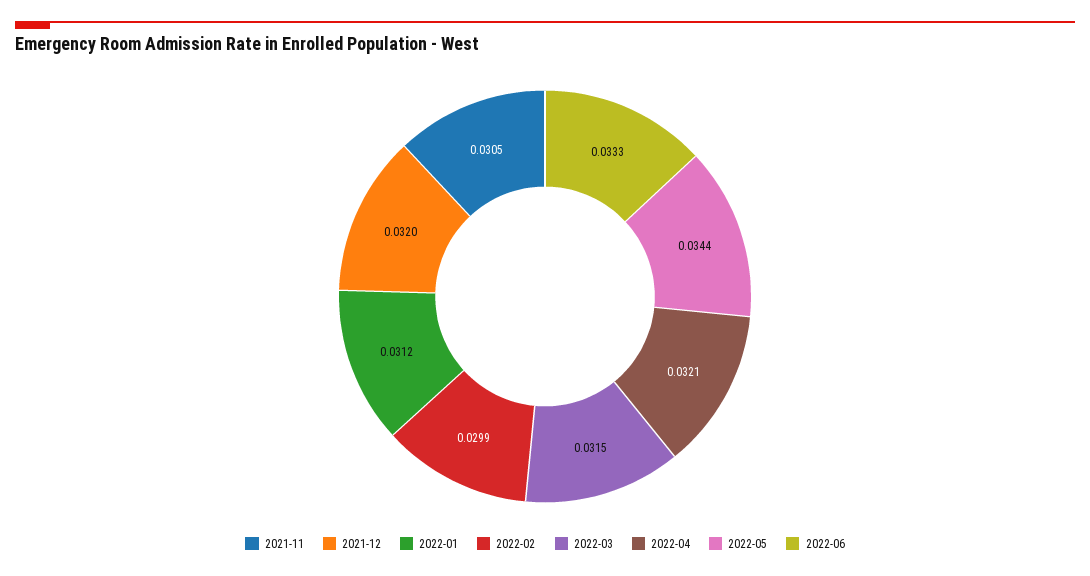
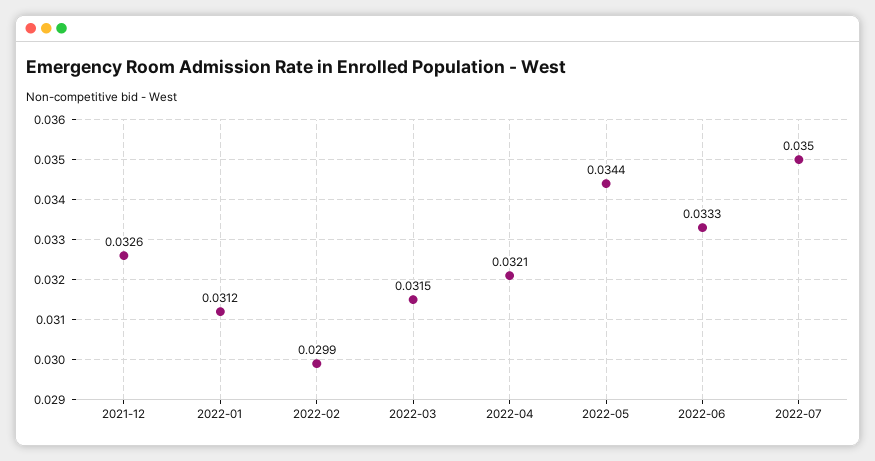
2021-11: 0.0305 -> none
2021-12: 0.032 -> 0.0326
2022-07: none -> 0.035

